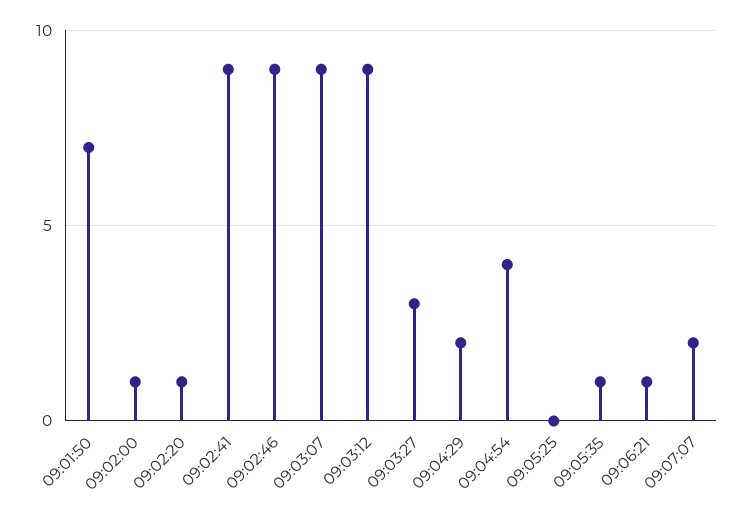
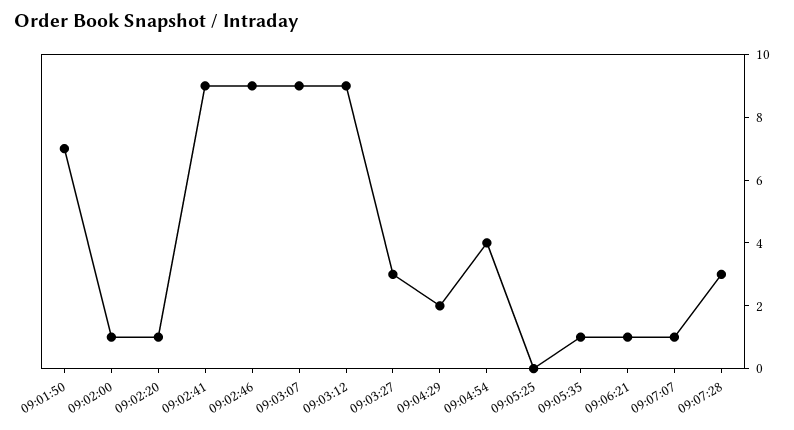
09:07:07: 2 -> 1
09:07:28: none -> 3

